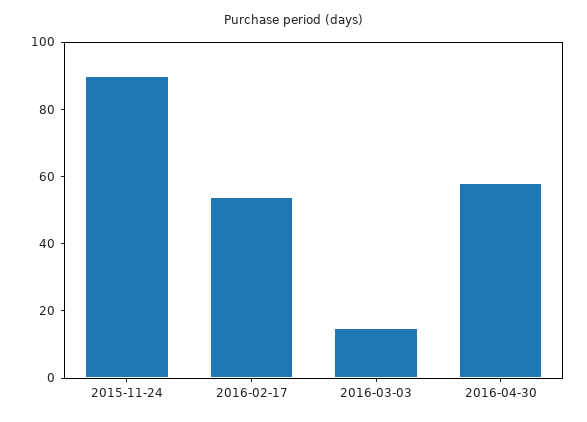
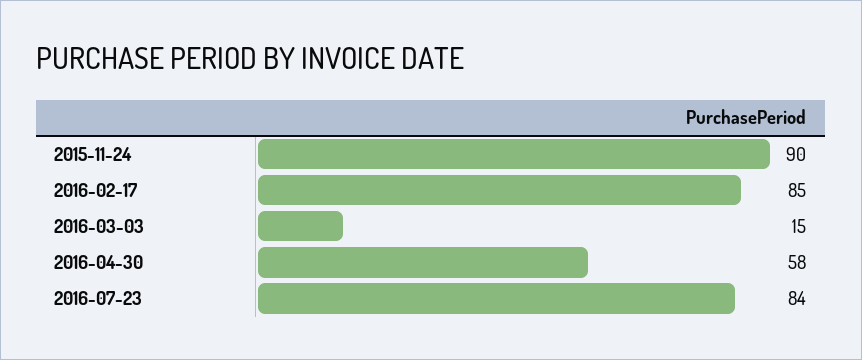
2016-02-17: 55 -> 85
2016-07-23: none -> 84

